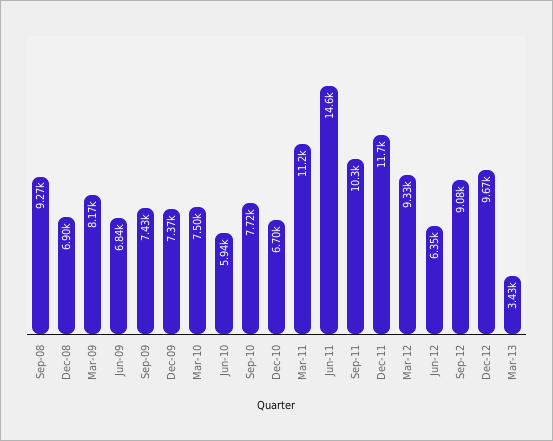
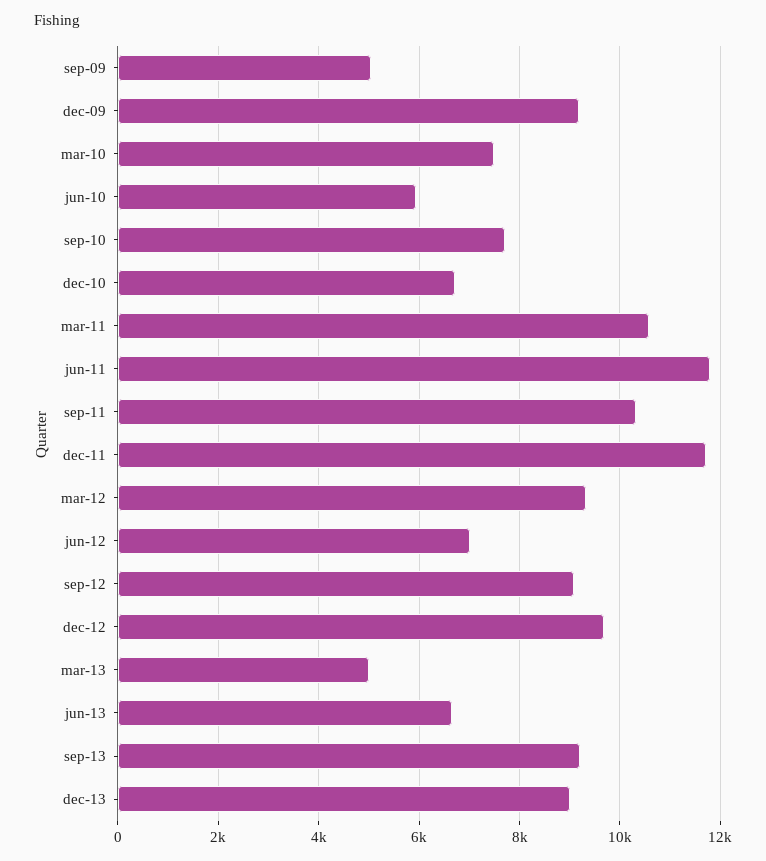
Sep-08: 9270 -> none
Dec-08: 6900 -> none
Mar-09: 8170 -> none
Jun-09: 6840 -> none
Sep-09: 7430 -> 5000
Dec-09: 7370 -> 9200
Mar-11: 11200 -> 10600
Jun-11: 14600 -> 11800
Jun-12: 6350 -> 7000
Mar-13: 3430 -> 5000
jun-13: none -> 6600
sep-13: none -> 9200
dec-13: none -> 9000

